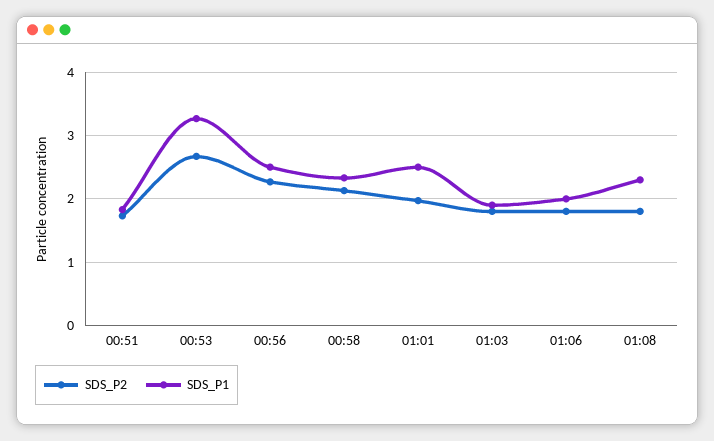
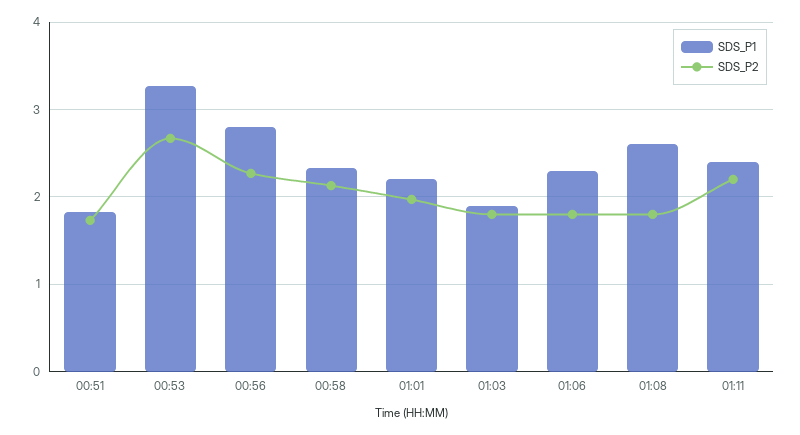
SDS_P1, 00:56: 2.5 -> 2.8
SDS_P1, 01:01: 2.5 -> 2.2
SDS_P1, 01:06: 2 -> 2.3
SDS_P1, 01:08: 2.3 -> 2.6
SDS_P1, 01:11: none -> 2.4
SDS_P2, 01:11: none -> 2.2

